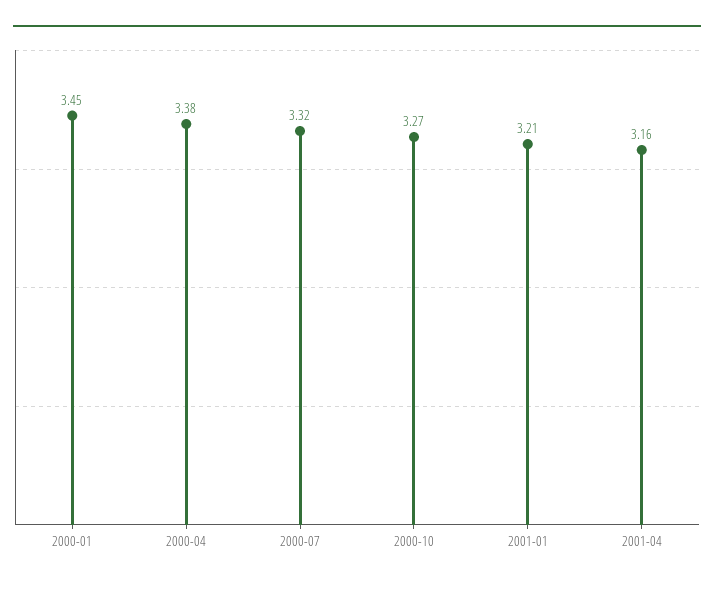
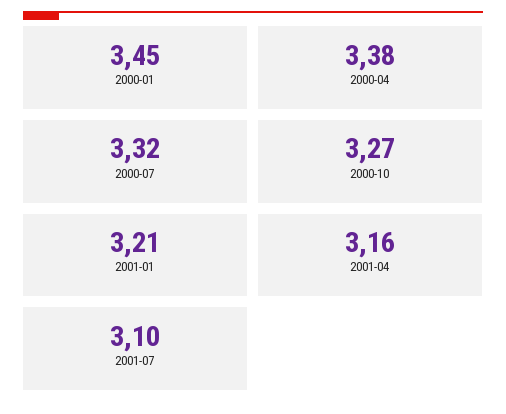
2001-07: none -> 3.1

